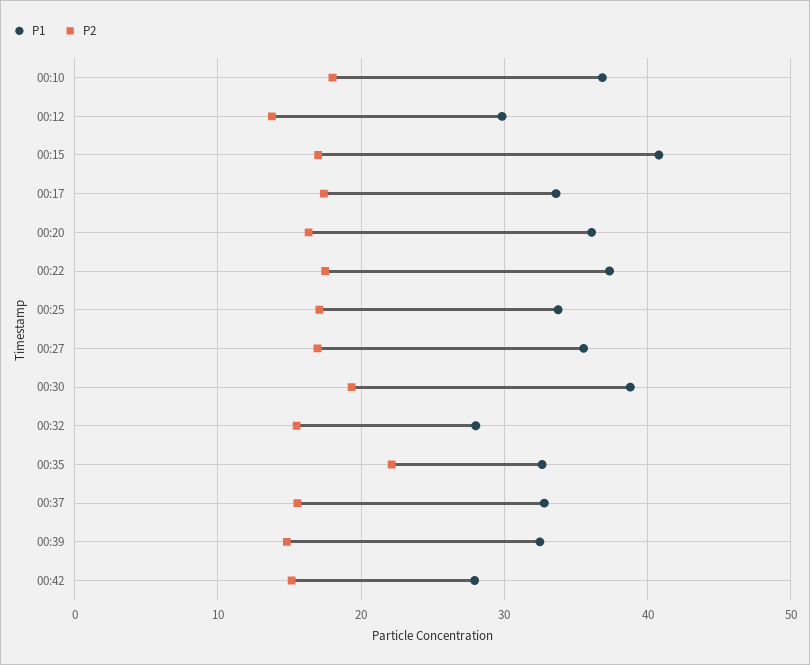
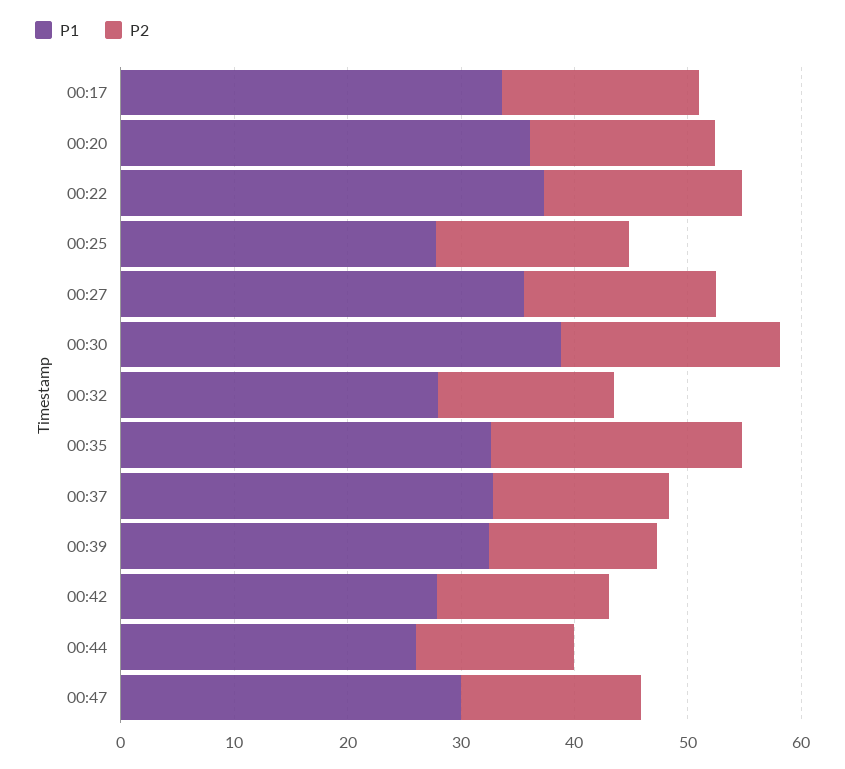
P1, 00:10: 37 -> none
P2, 00:10: 18 -> none
P1, 00:12: 30 -> none
P2, 00:12: 14 -> none
P1, 00:15: 41 -> none
P2, 00:15: 17 -> none
P1, 00:25: 34 -> 28
P1, 00:44: none -> 26
P2, 00:44: none -> 14
P1, 00:47: none -> 30
P2, 00:47: none -> 16

